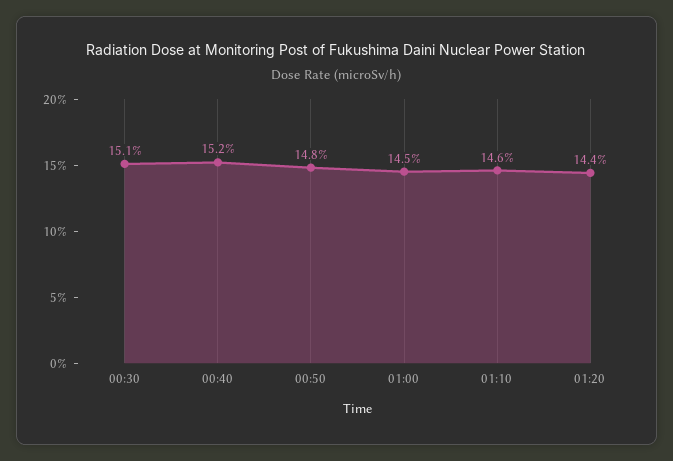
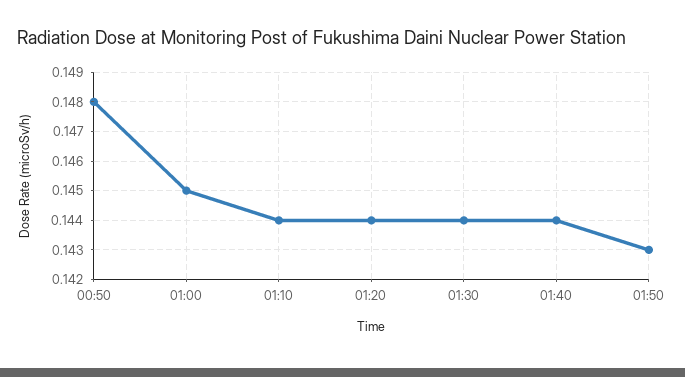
00:30: 0.151 -> none
00:40: 0.152 -> none
01:10: 0.146 -> 0.144
01:30: none -> 0.144
01:40: none -> 0.144
01:50: none -> 0.143

